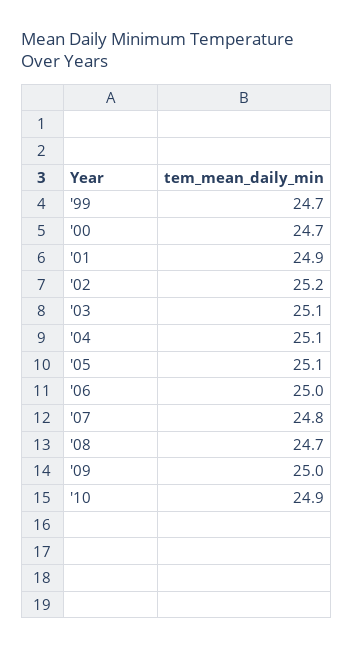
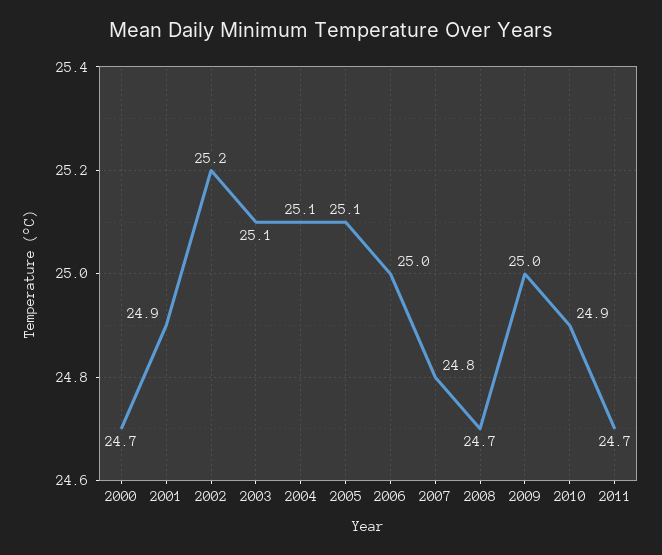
'99: 24.7 -> none
2011: none -> 24.7

